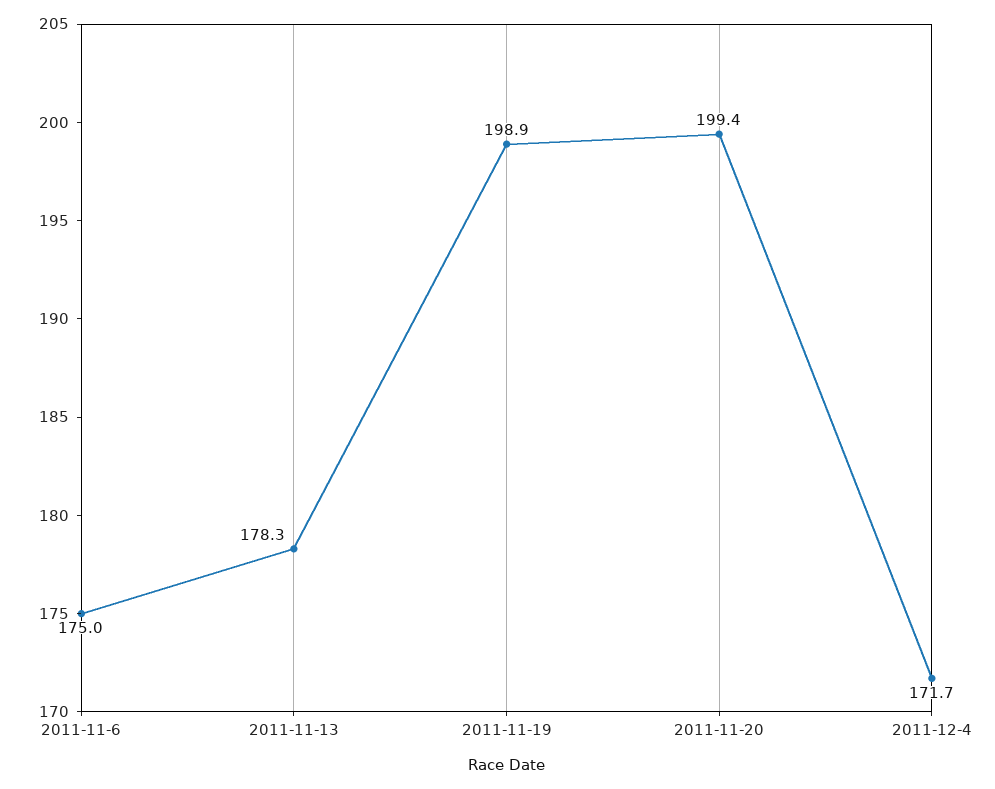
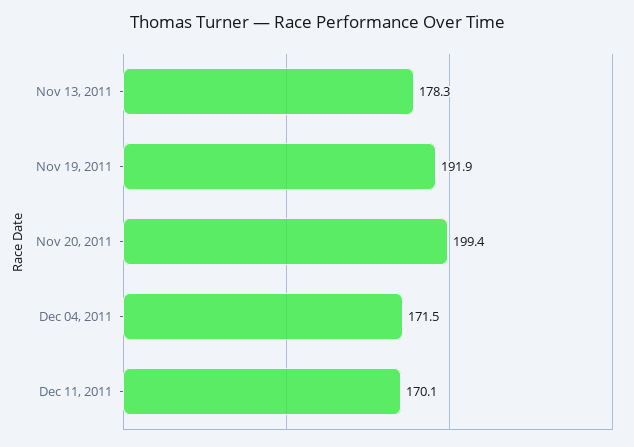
2011-11-6: 175 -> none
2011-11-19: 198.9 -> 191.9
2011-12-4: 171.7 -> 171.5
Dec 11, 2011: none -> 170.1

